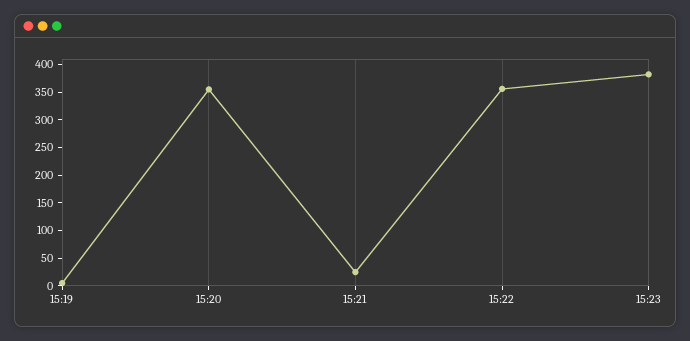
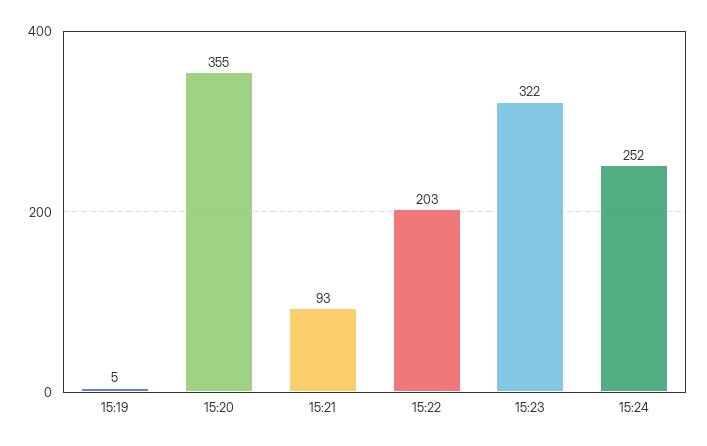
15:21: 25 -> 93
15:22: 350 -> 203
15:23: 375 -> 322
15:24: none -> 252

